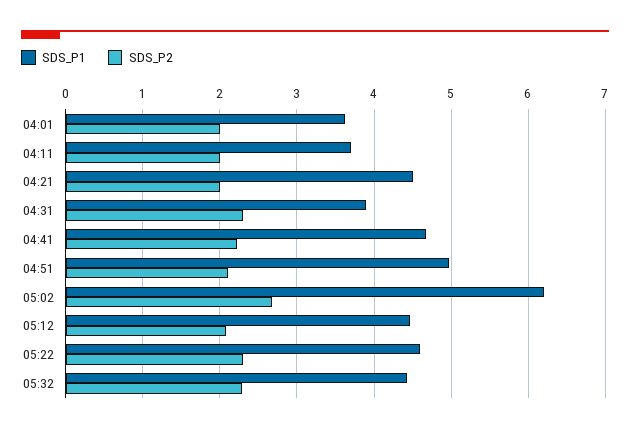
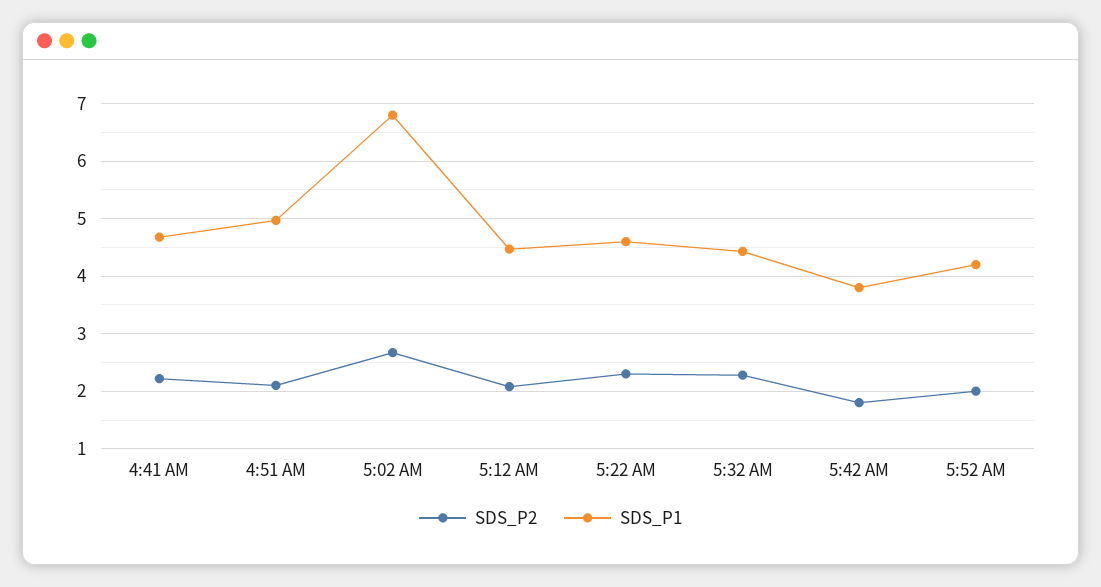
SDS_P1, 04:01: 3.6 -> none
SDS_P2, 04:01: 2 -> none
SDS_P1, 04:11: 3.7 -> none
SDS_P2, 04:11: 2 -> none
SDS_P1, 04:21: 4.5 -> none
SDS_P2, 04:21: 2 -> none
SDS_P1, 04:31: 3.9 -> none
SDS_P2, 04:31: 2.3 -> none
SDS_P1, 05:02: 6.2 -> 6.8
SDS_P2, 5:42 AM: none -> 1.8
SDS_P1, 5:42 AM: none -> 3.8
SDS_P2, 5:52 AM: none -> 2
SDS_P1, 5:52 AM: none -> 4.2

